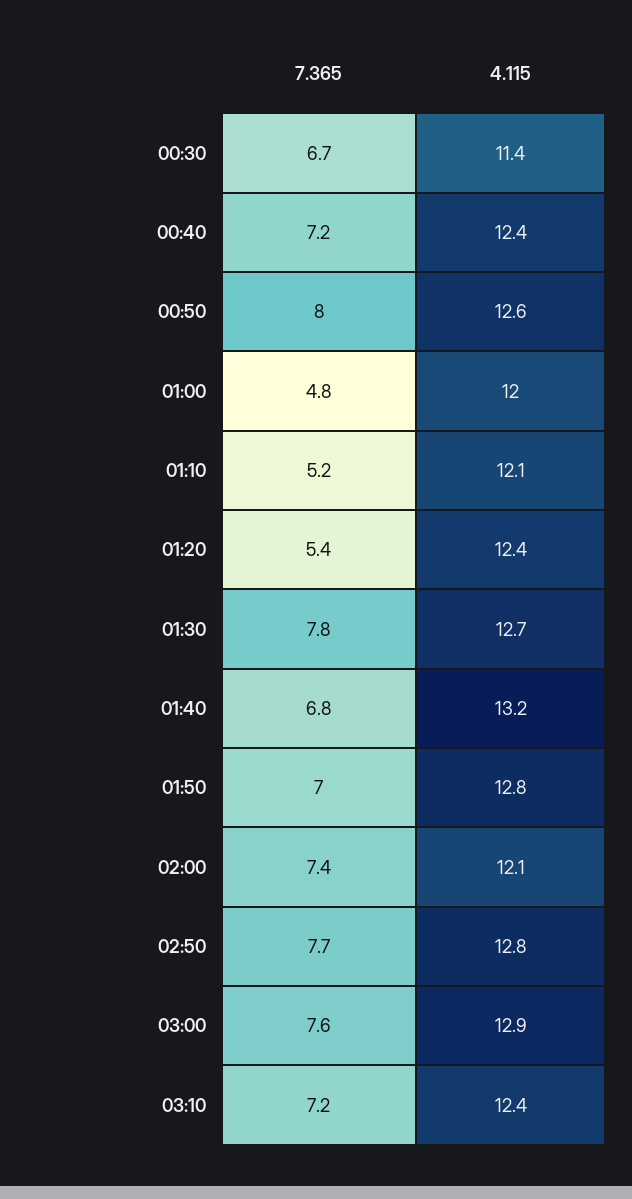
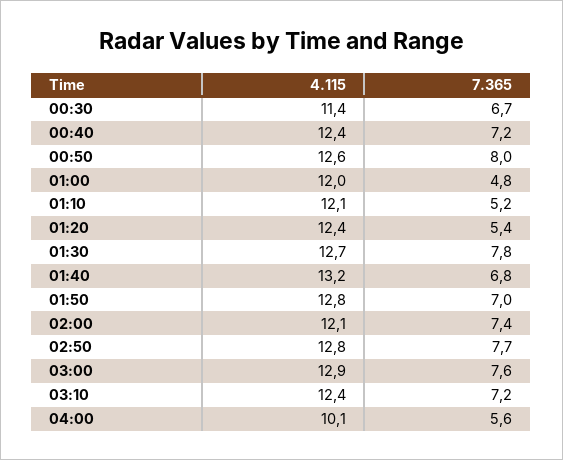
4.115, 04:00: none -> 10.1
7.365, 04:00: none -> 5.6

